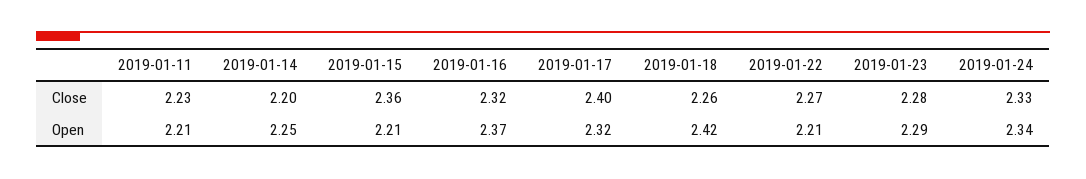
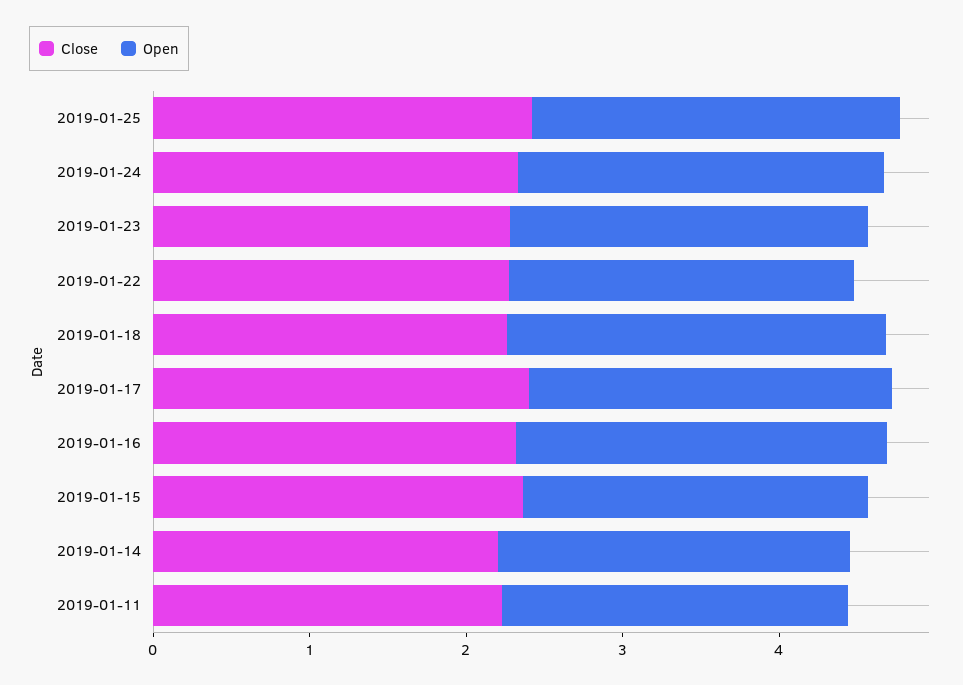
Close, 2019-01-25: none -> 2.4
Open, 2019-01-25: none -> 2.4

